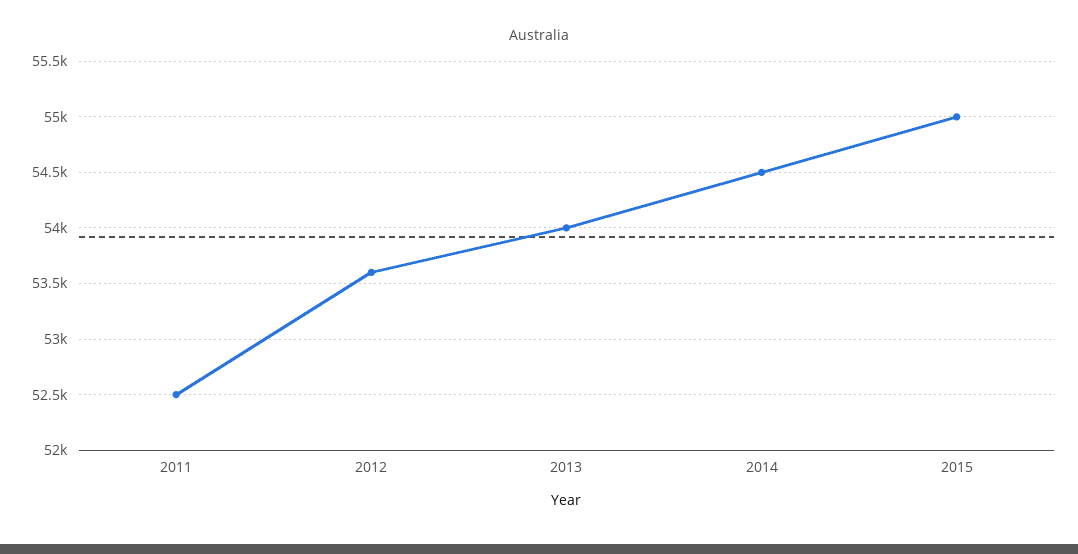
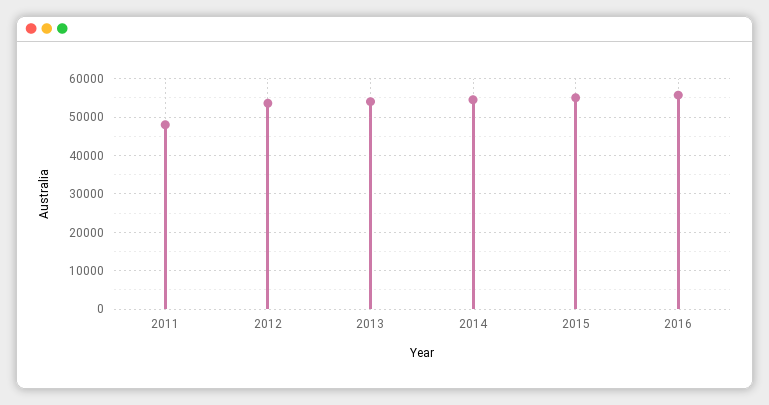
2011: 52500 -> 48000
2016: none -> 56000

